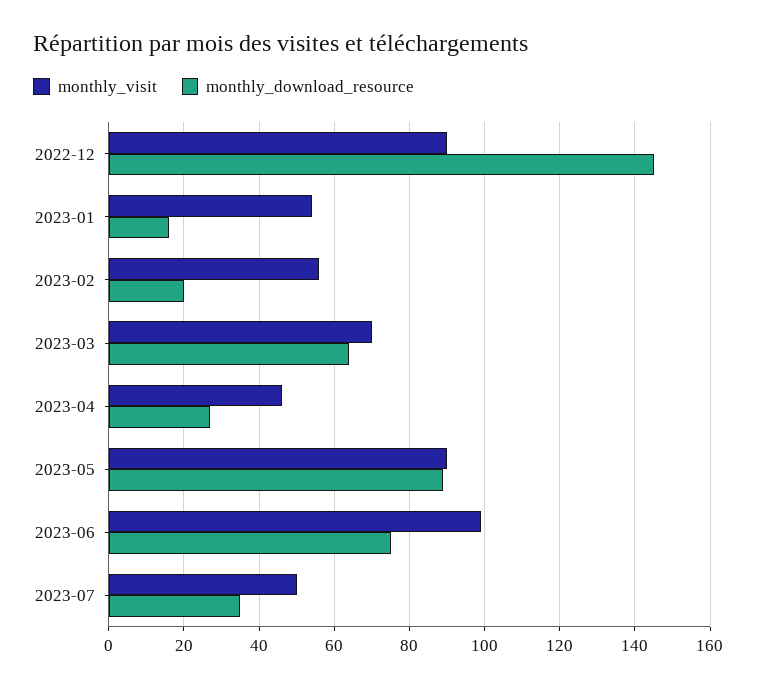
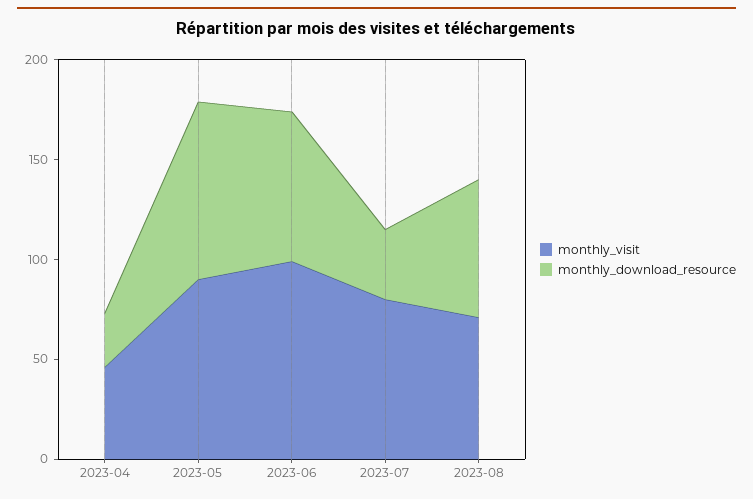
monthly_visit, 2022-12: 90 -> none
monthly_download_resource, 2022-12: 145 -> none
monthly_visit, 2023-01: 55 -> none
monthly_download_resource, 2023-01: 15 -> none
monthly_visit, 2023-02: 55 -> none
monthly_download_resource, 2023-02: 20 -> none
monthly_visit, 2023-03: 70 -> none
monthly_download_resource, 2023-03: 65 -> none
monthly_visit, 2023-07: 50 -> 80
monthly_visit, 2023-08: none -> 70
monthly_download_resource, 2023-08: none -> 70

